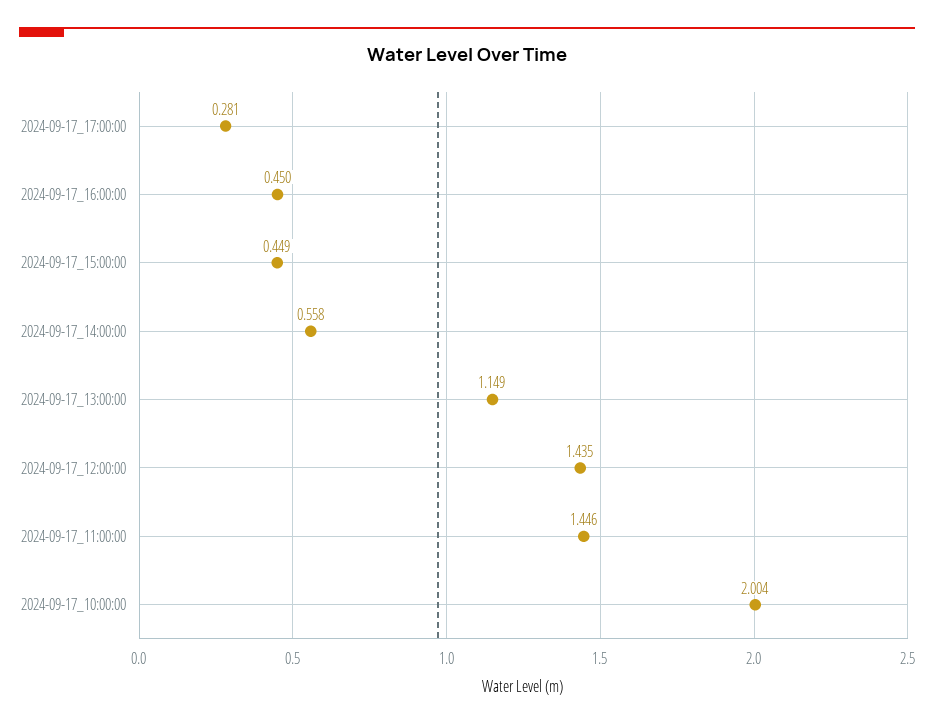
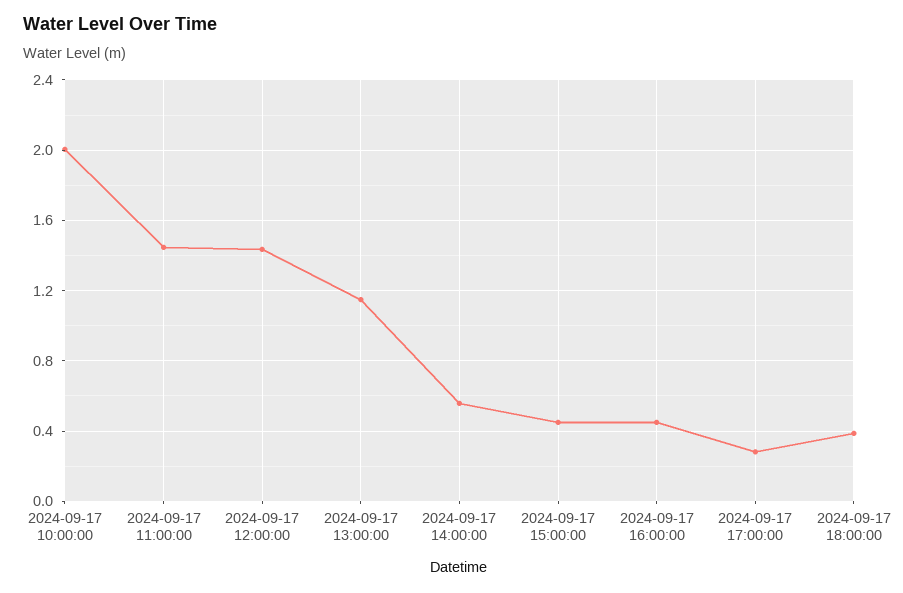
2024-09-17 18:00:00: none -> 0.4

